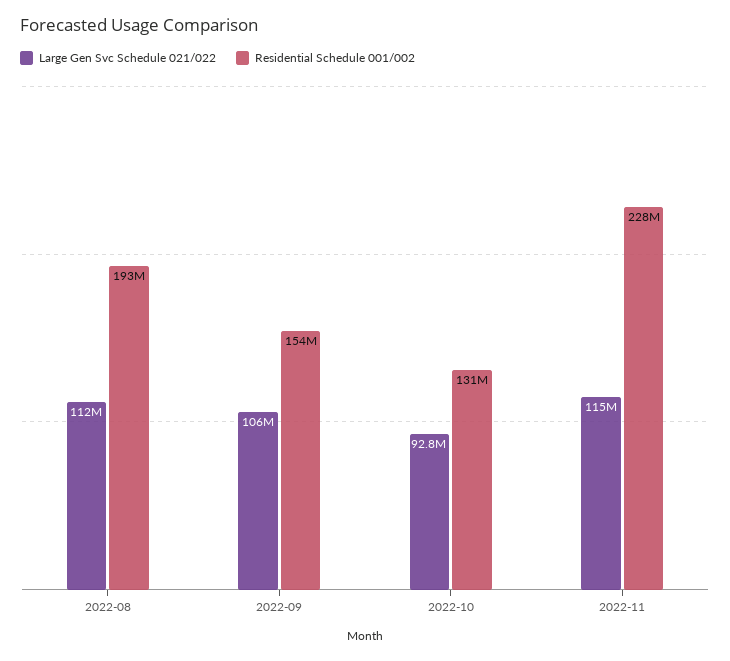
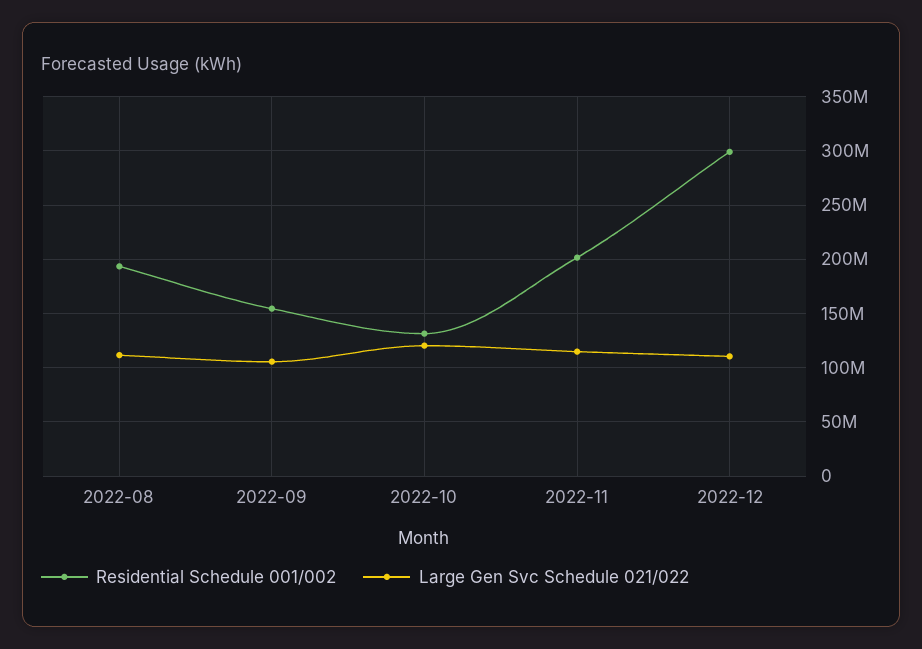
Large Gen Svc Schedule 021/022, 2022-10: 92800000 -> 120000000
Residential Schedule 001/002, 2022-11: 228000000 -> 200000000
Residential Schedule 001/002, 2022-12: none -> 300000000
Large Gen Svc Schedule 021/022, 2022-12: none -> 110000000

